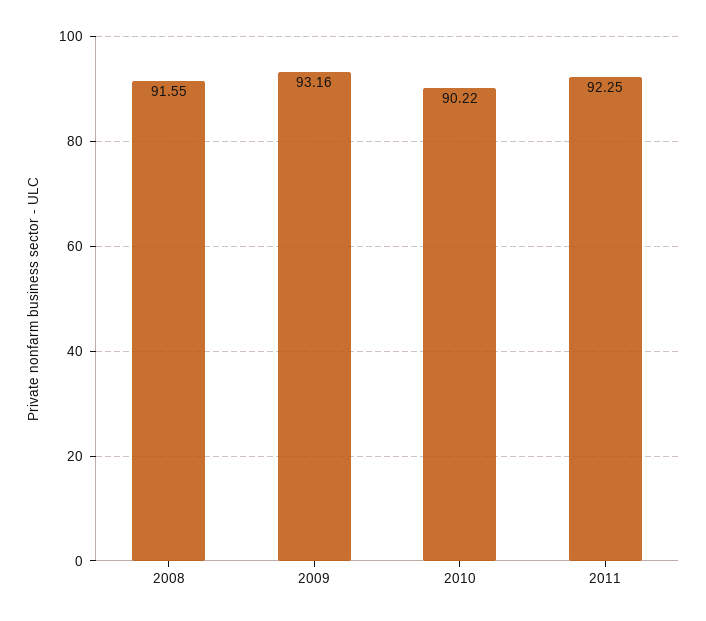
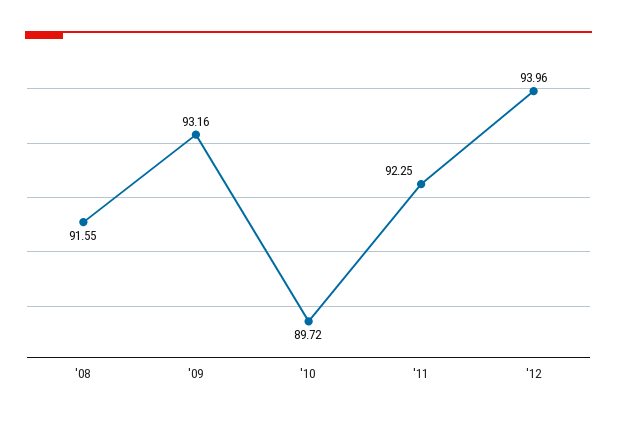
2010: 90.22 -> 89.72
'12: none -> 93.96

